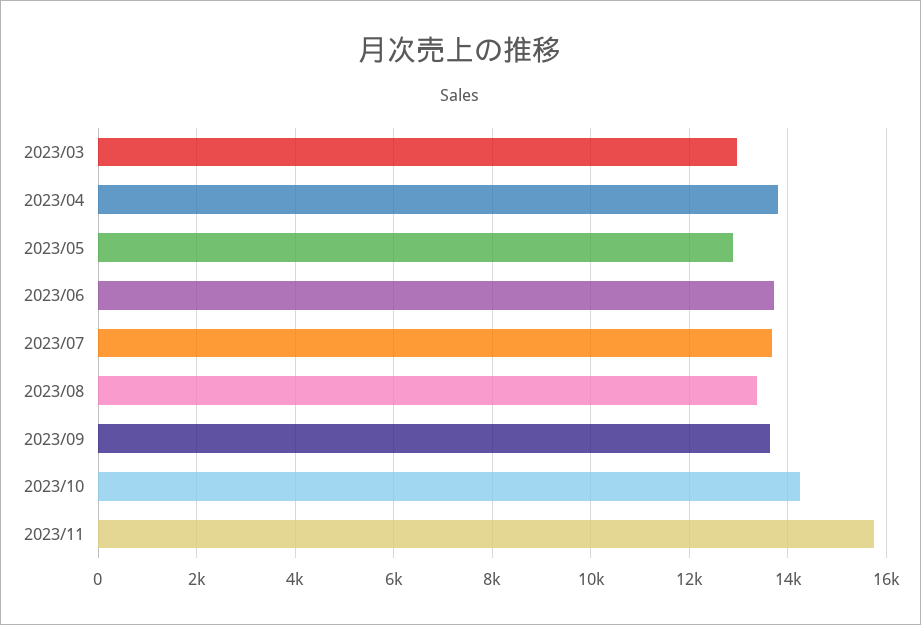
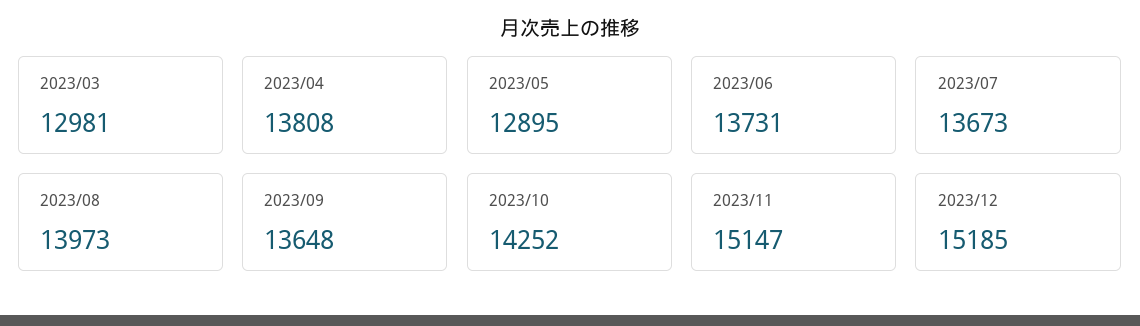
2023/08: 13400 -> 13973
2023/11: 15800 -> 15147
2023/12: none -> 15185

